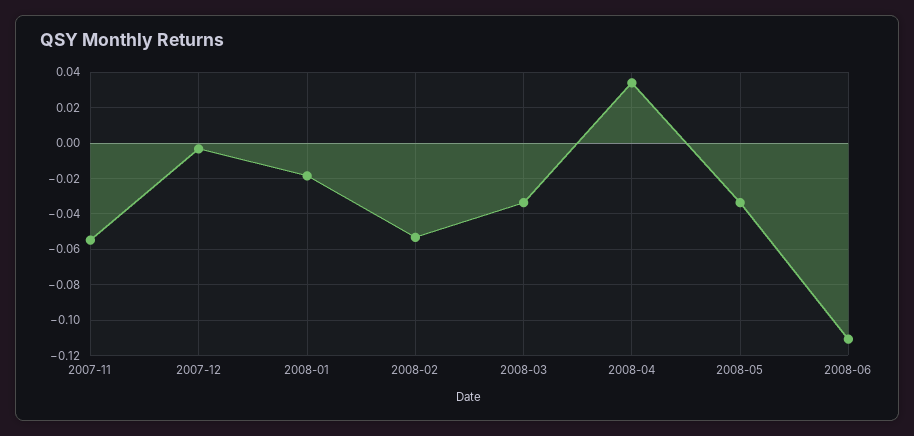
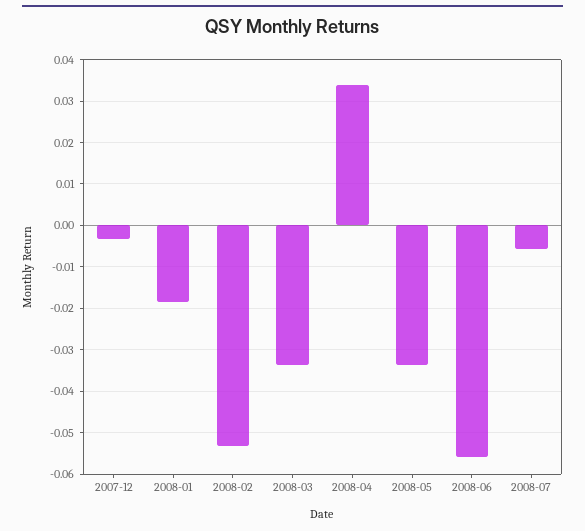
2007-11: -0.055 -> none
2008-06: -0.11 -> -0.056
2008-07: none -> -0.006

